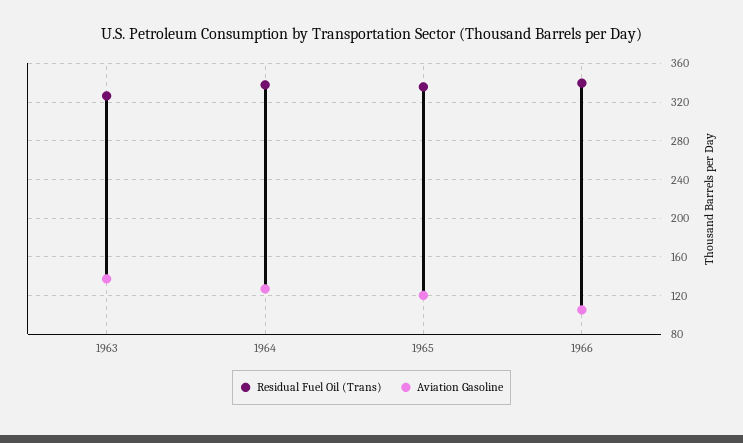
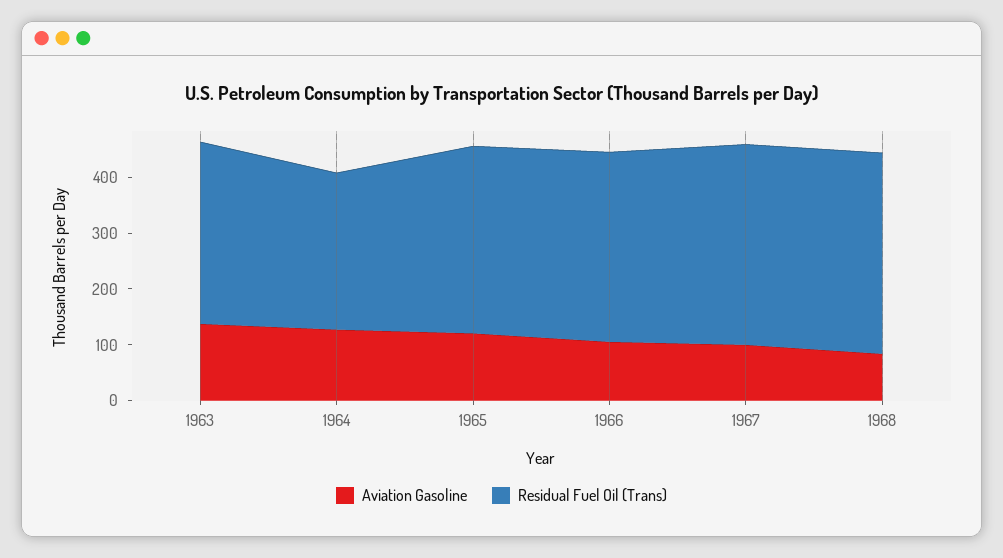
Residual Fuel Oil (Trans), 1964: 340 -> 280
Aviation Gasoline, 1967: none -> 100
Residual Fuel Oil (Trans), 1967: none -> 360
Aviation Gasoline, 1968: none -> 80
Residual Fuel Oil (Trans), 1968: none -> 360

